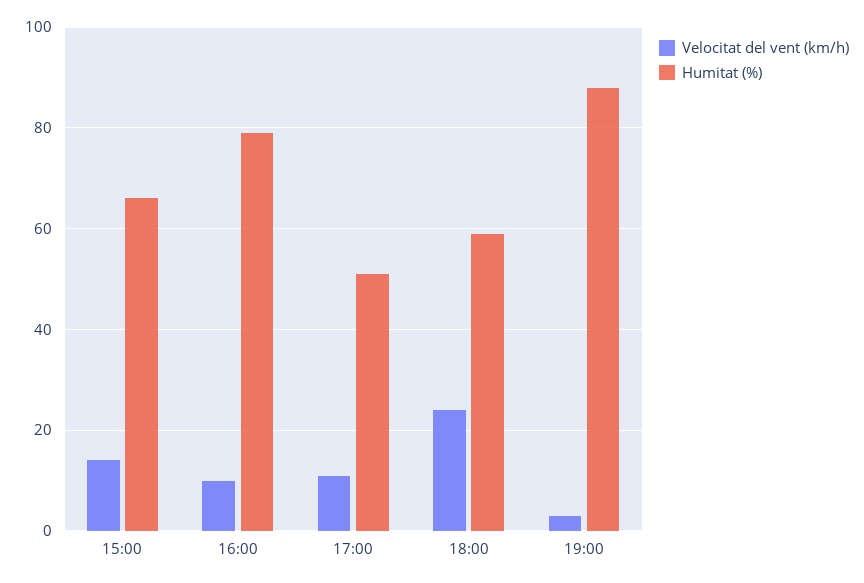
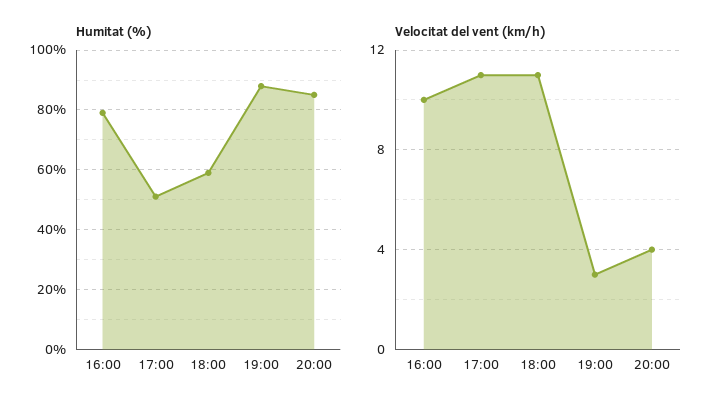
Velocitat del vent (km/h), 15:00: 15 -> none
Humitat (%), 15:00: 65 -> none
Velocitat del vent (km/h), 18:00: 25 -> 11
Humitat (%), 20:00: none -> 85
Velocitat del vent (km/h), 20:00: none -> 4

